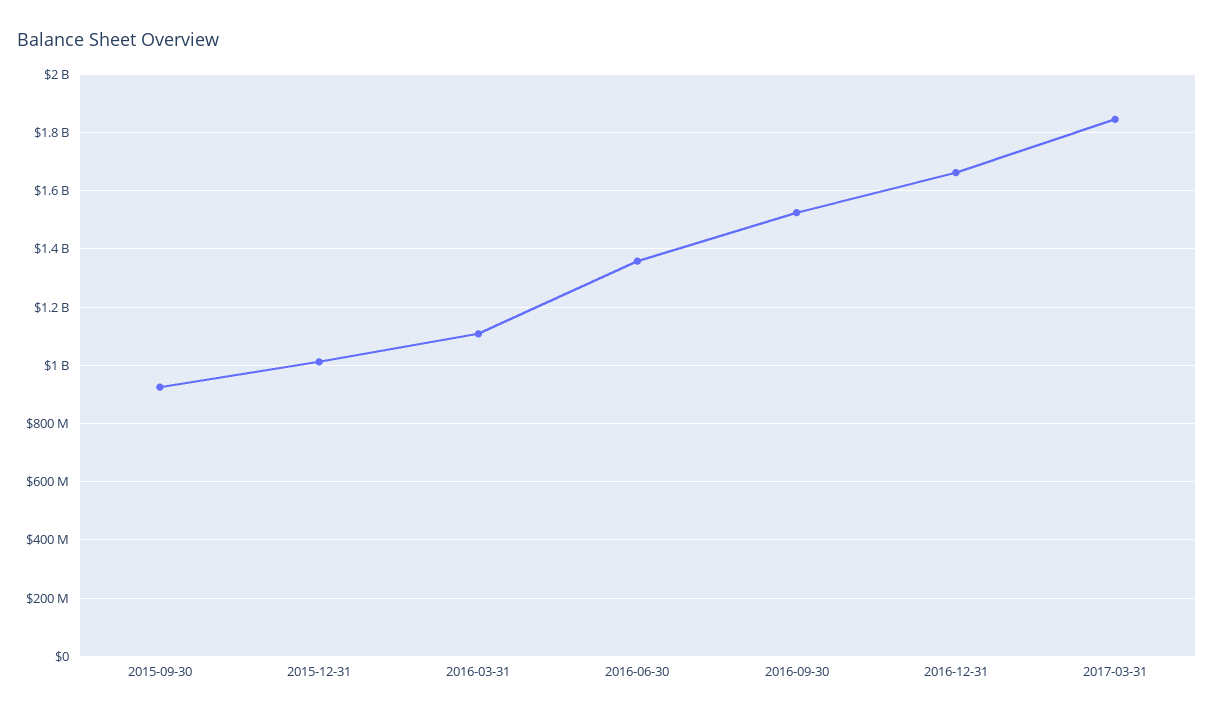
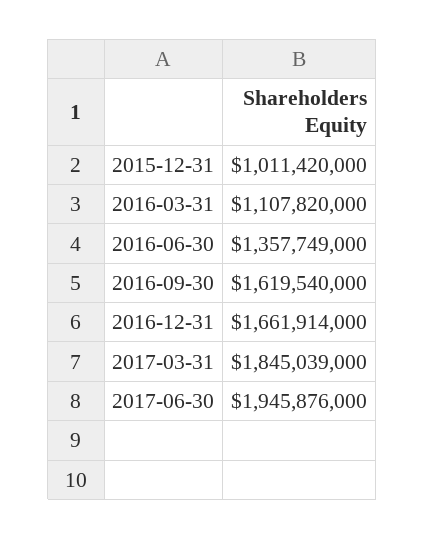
2015-09-30: 925000000 -> none
2016-09-30: 1525000000 -> 1619540000
2017-06-30: none -> 1945876000

